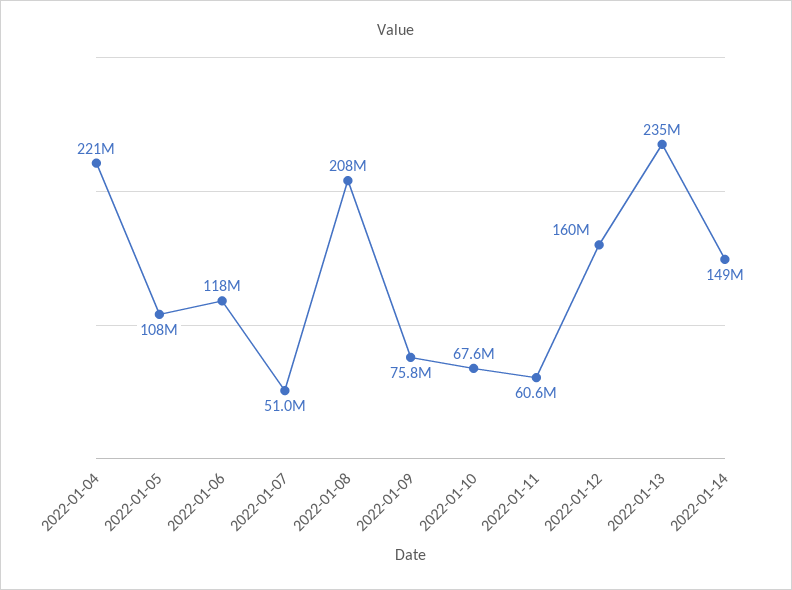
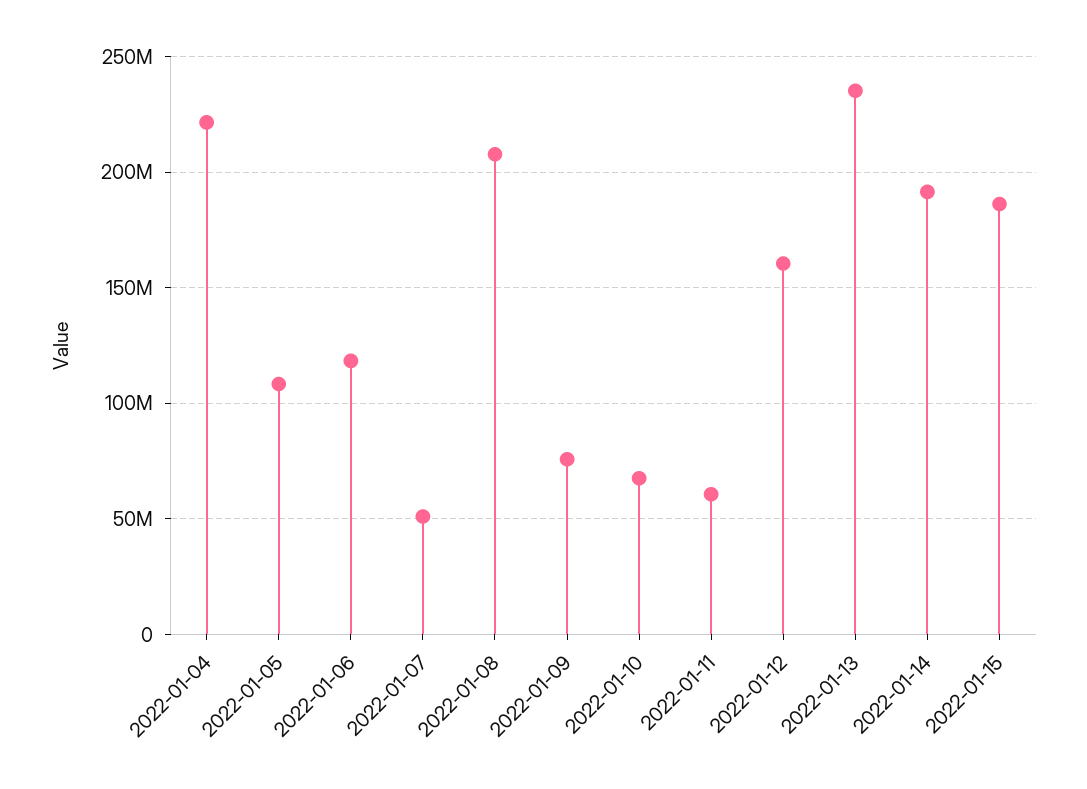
2022-01-14: 149000000 -> 190000000
2022-01-15: none -> 185000000

